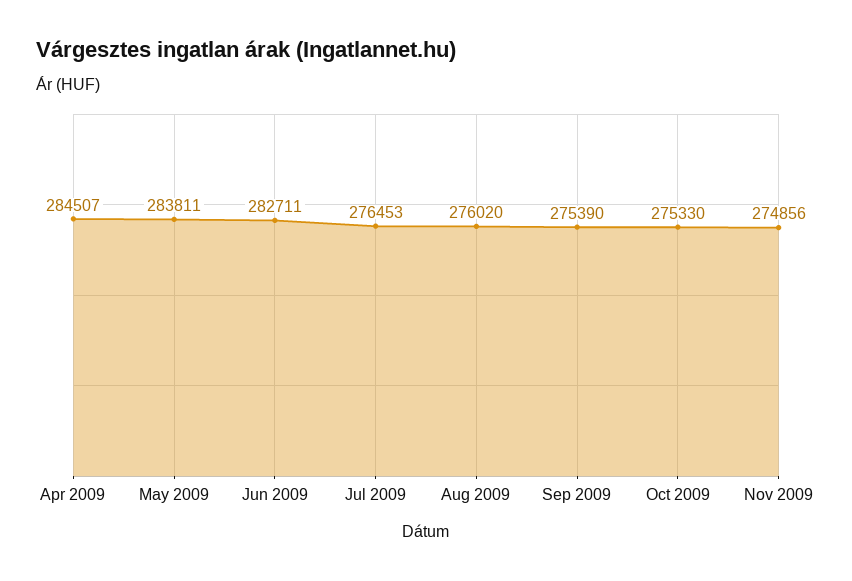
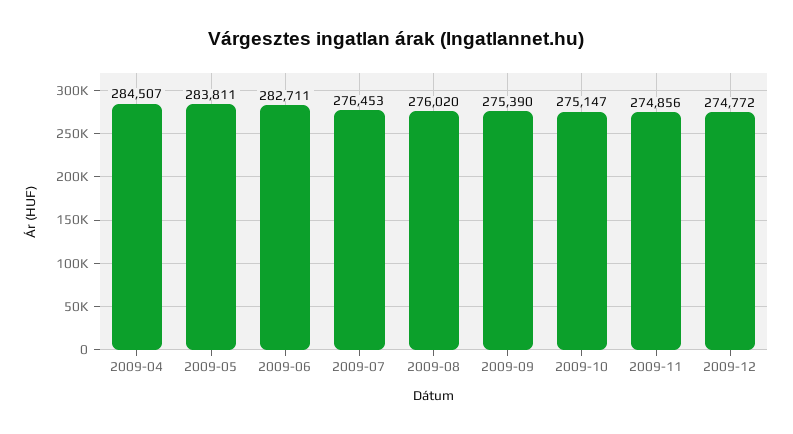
Oct 2009: 275330 -> 275147
2009-12: none -> 274772

